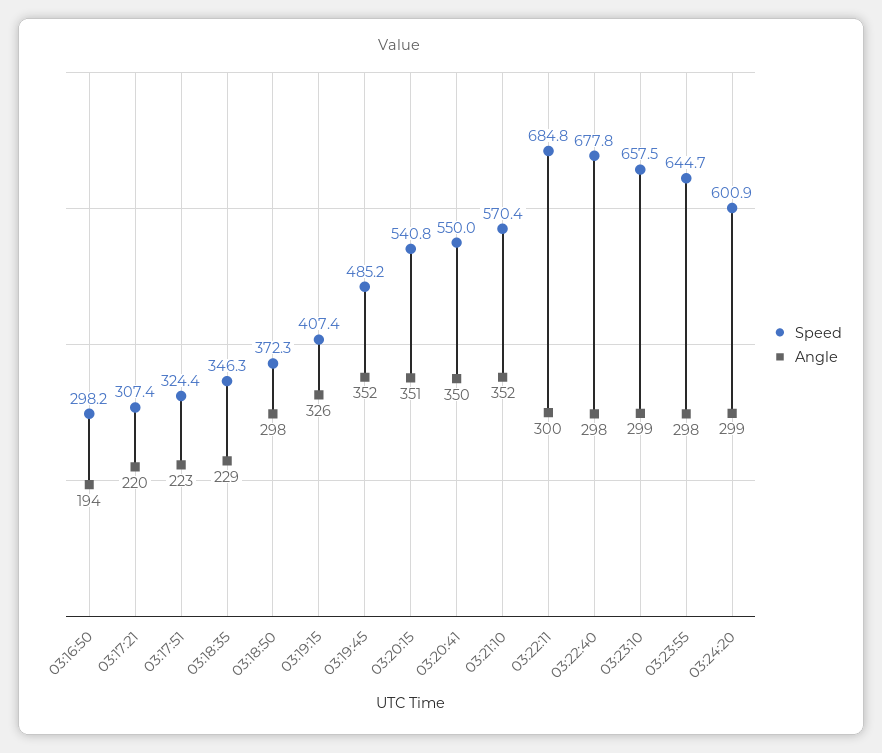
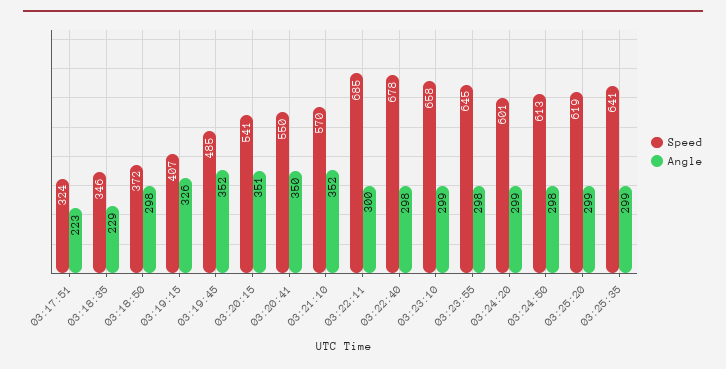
Speed, 03:16:50: 298.2 -> none
Angle, 03:16:50: 194 -> none
Speed, 03:17:21: 307.4 -> none
Angle, 03:17:21: 220 -> none
Speed, 03:24:50: none -> 613
Angle, 03:24:50: none -> 298
Speed, 03:25:20: none -> 619
Angle, 03:25:20: none -> 299
Speed, 03:25:35: none -> 641
Angle, 03:25:35: none -> 299

